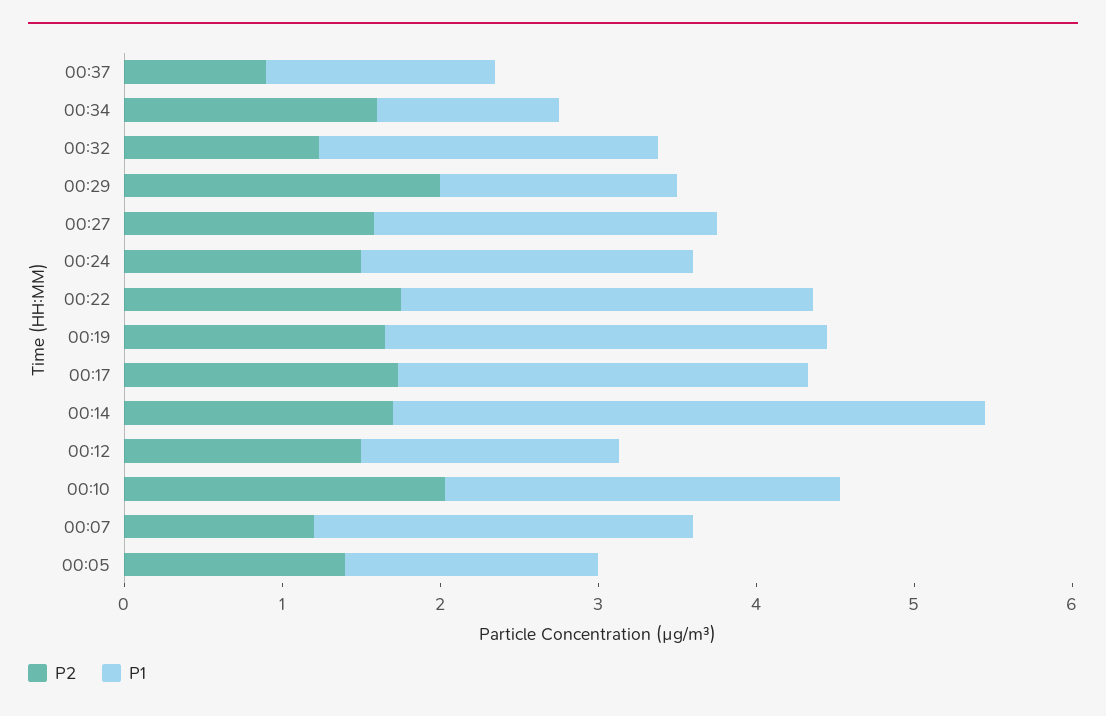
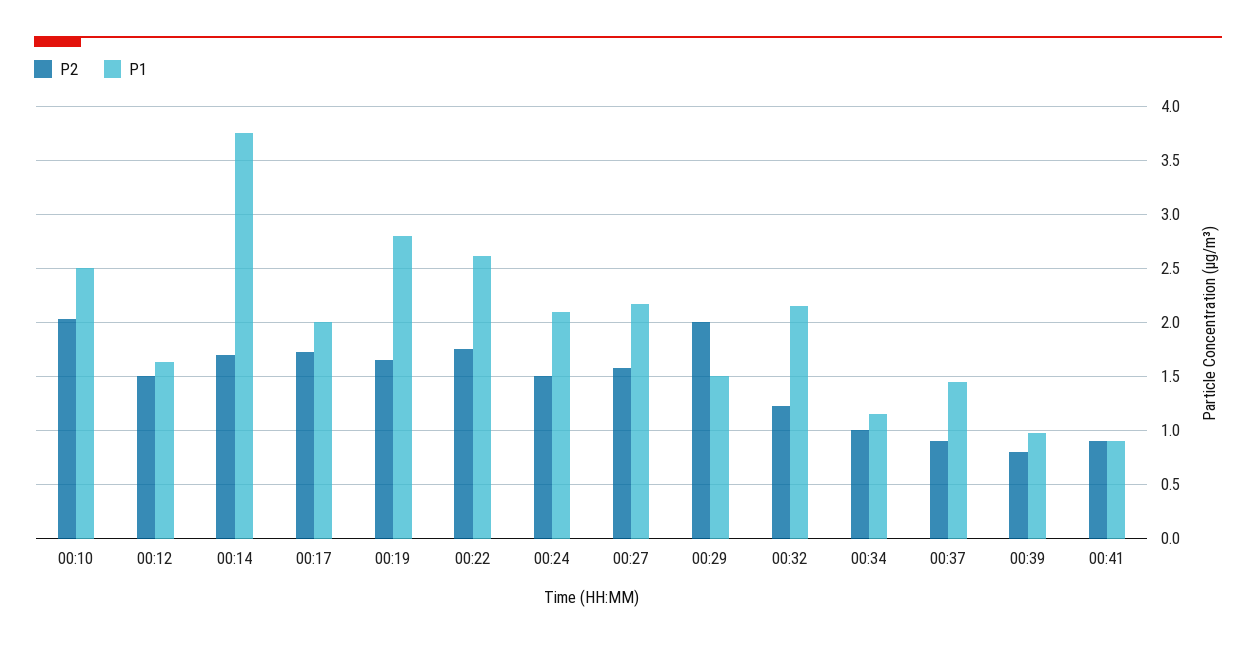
P2, 00:34: 1.6 -> 1
P1, 00:17: 2.6 -> 2
P2, 00:07: 1.2 -> none
P1, 00:07: 2.4 -> none
P2, 00:05: 1.4 -> none
P1, 00:05: 1.6 -> none
P2, 00:39: none -> 0.8
P1, 00:39: none -> 1
P2, 00:41: none -> 0.9
P1, 00:41: none -> 0.9

